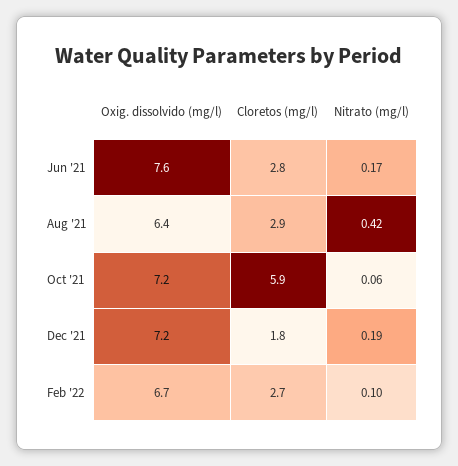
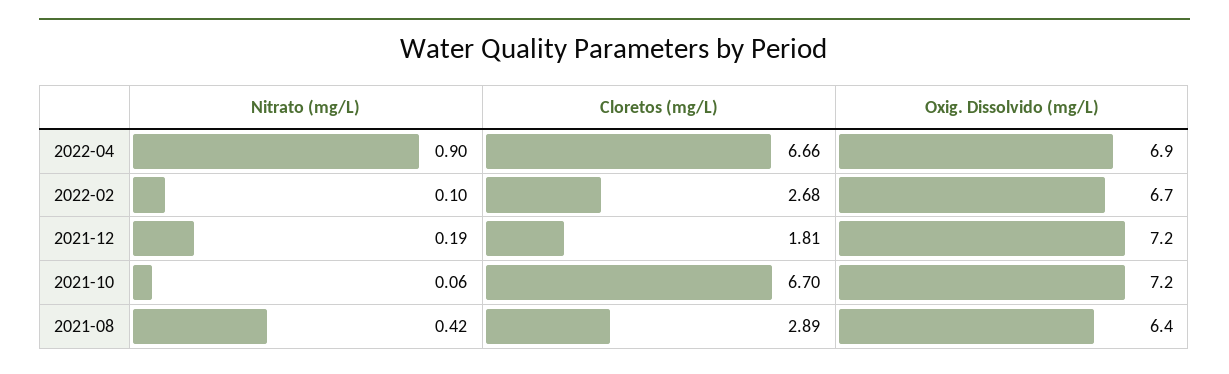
Oxig. dissolvido (mg/l), Jun '21: 7.6 -> none
Cloretos (mg/l), Jun '21: 2.8 -> none
Nitrato (mg/l), Jun '21: 0.17 -> none
Cloretos (mg/l), Oct '21: 5.9 -> 6.7
Nitrato (mg/l), 2022-04: none -> 0.9
Cloretos (mg/l), 2022-04: none -> 6.66
Oxig. dissolvido (mg/l), 2022-04: none -> 6.9

